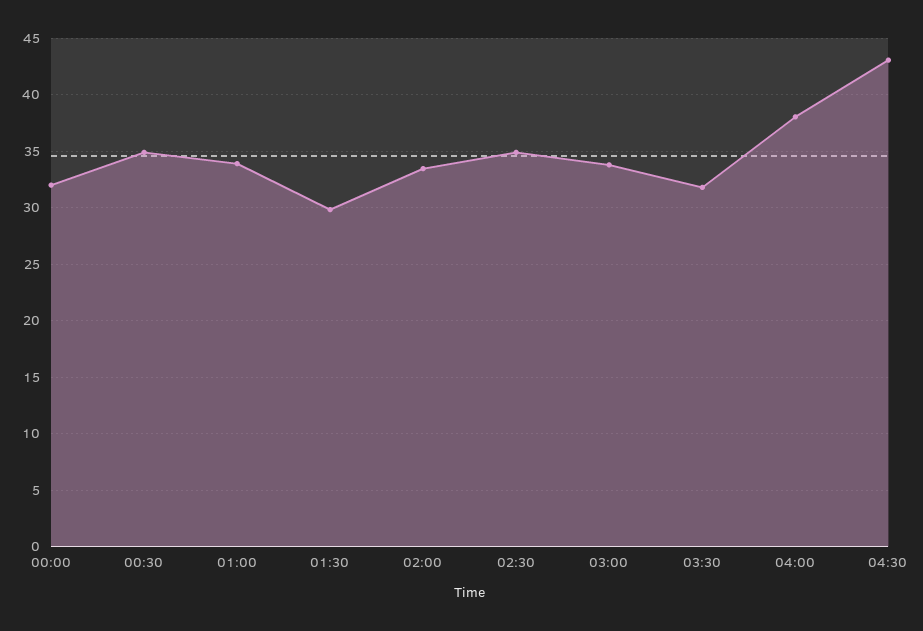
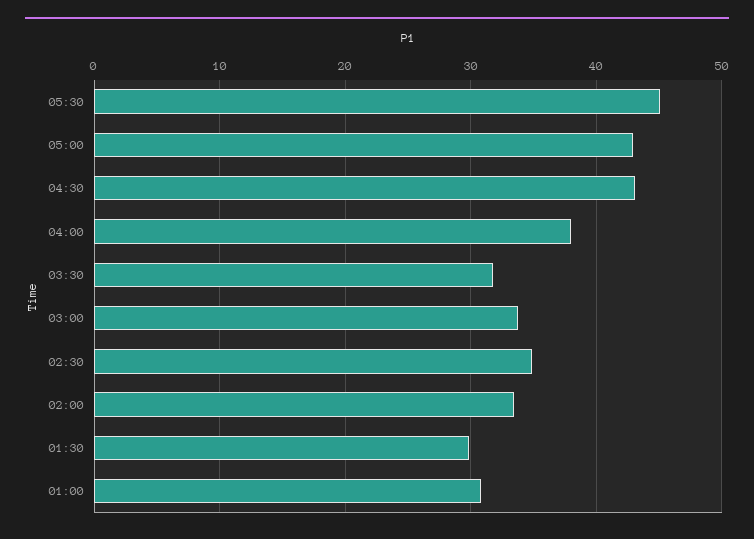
00:00: 32 -> none
00:30: 35 -> none
01:00: 34 -> 31
05:30: none -> 45
05:00: none -> 43

